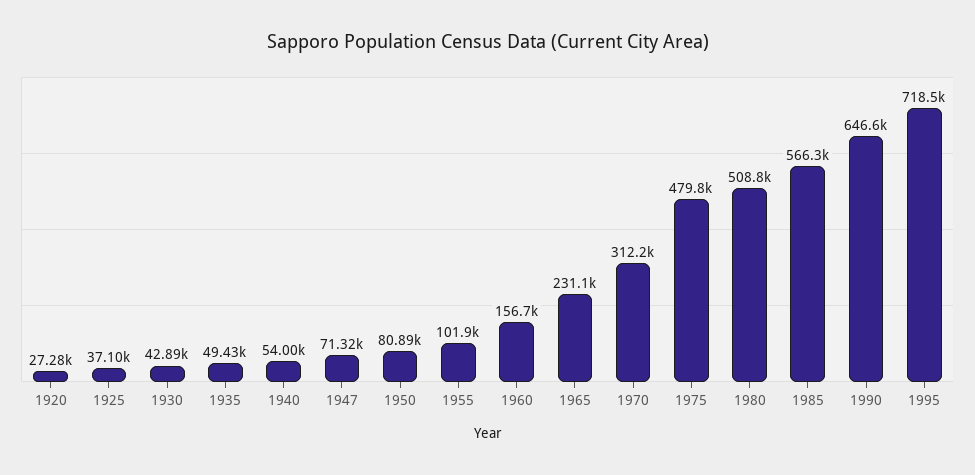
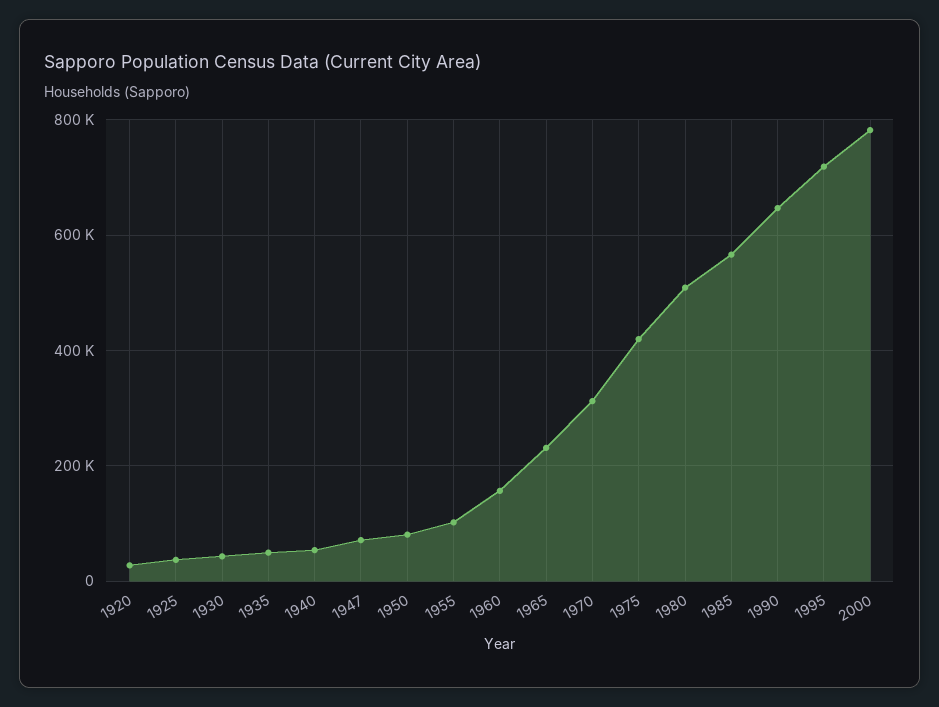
1975: 479800 -> 420000
2000: none -> 780000

